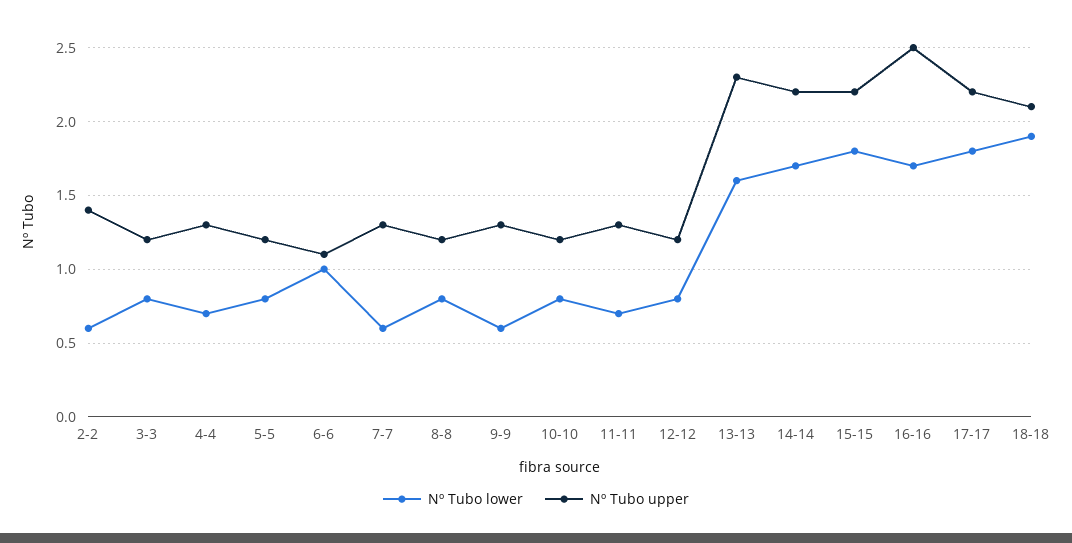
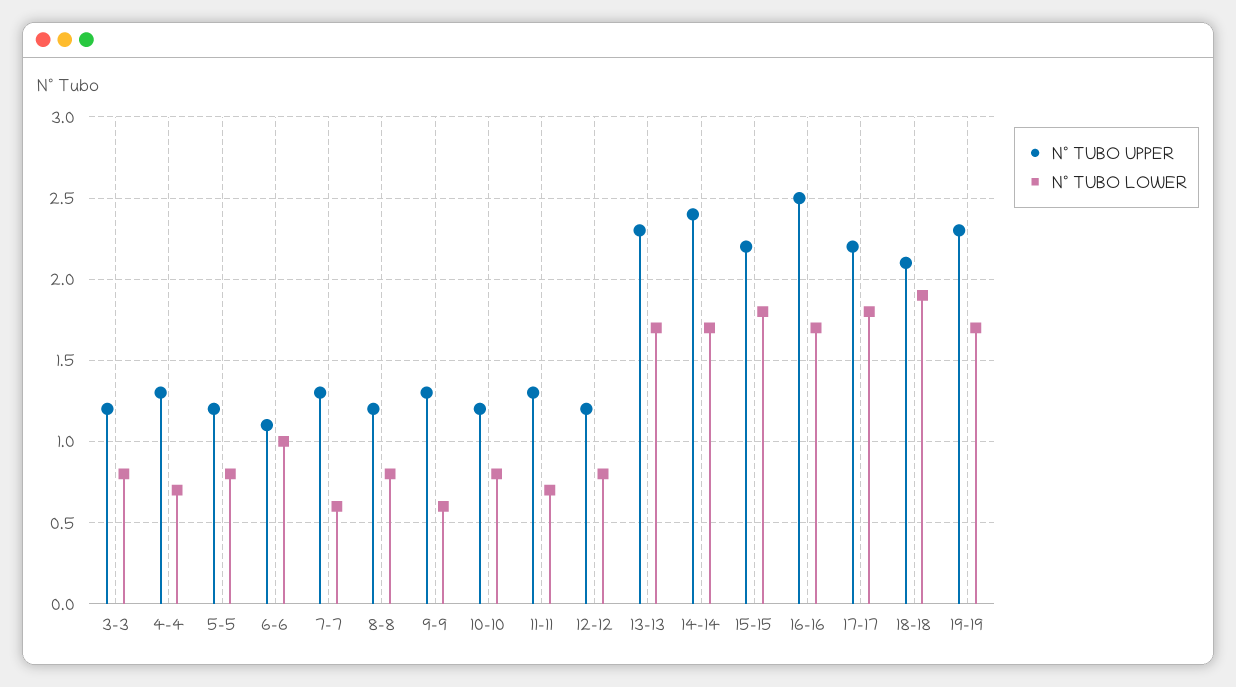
Nº Tubo lower, 2-2: 0.6 -> none
Nº Tubo upper, 2-2: 1.4 -> none
Nº Tubo lower, 13-13: 1.6 -> 1.7
Nº Tubo upper, 14-14: 2.2 -> 2.4
Nº Tubo upper, 19-19: none -> 2.3
Nº Tubo lower, 19-19: none -> 1.7

